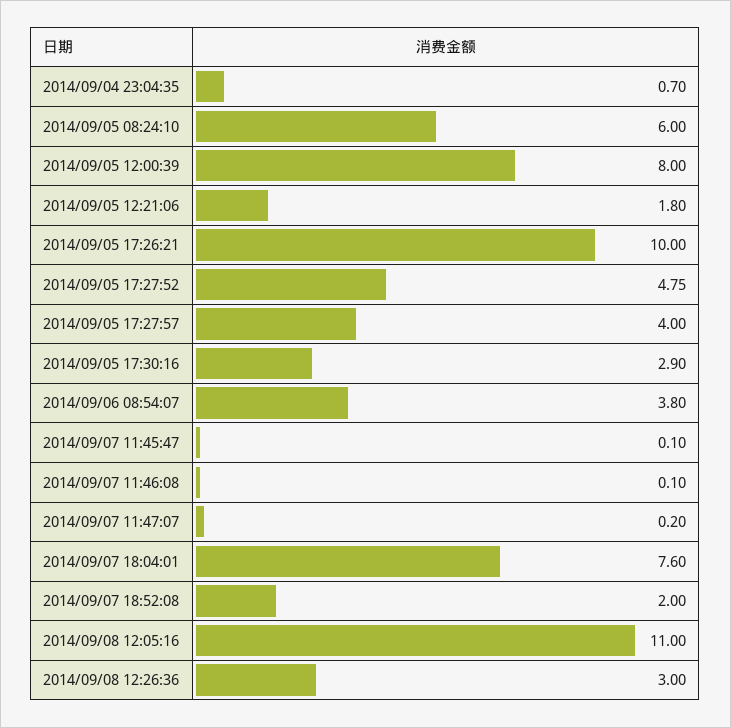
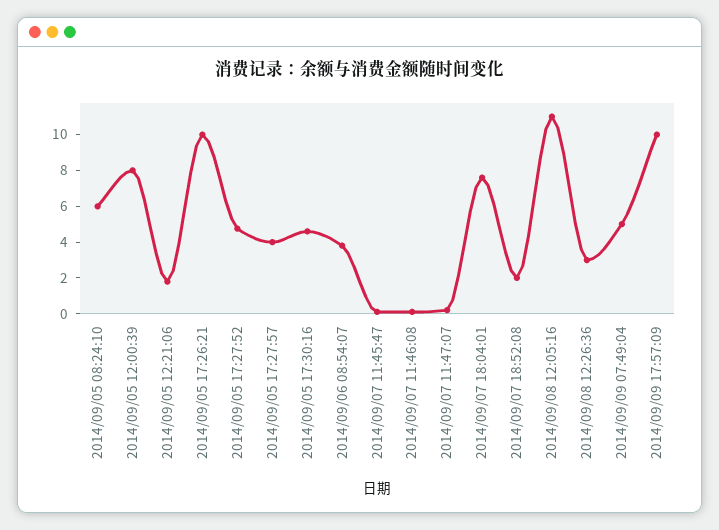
2014/09/04 23:04:35: 0.7 -> none
2014/09/05 17:30:16: 2.9 -> 4.5
2014/09/09 07:49:04: none -> 5
2014/09/09 17:57:09: none -> 10

